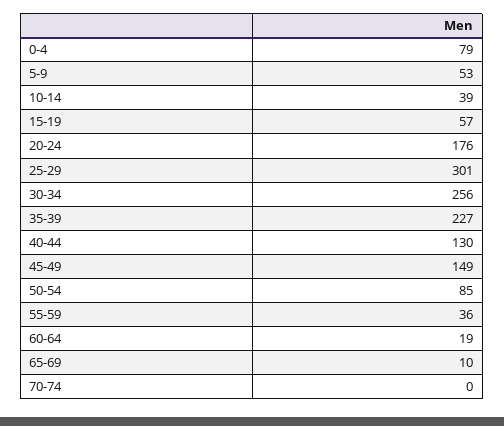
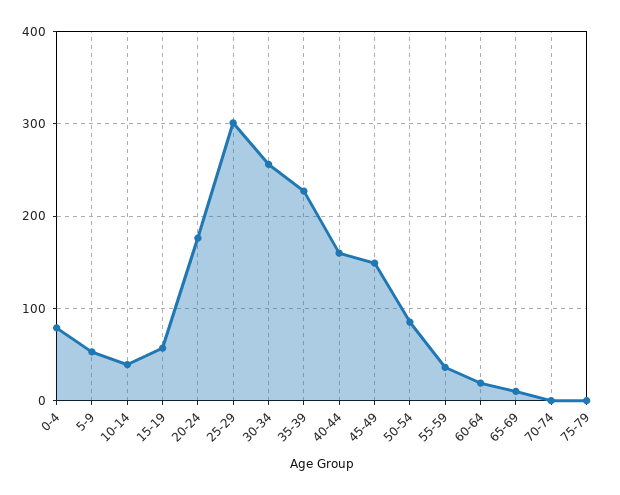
40-44: 130 -> 160
75-79: none -> 0

